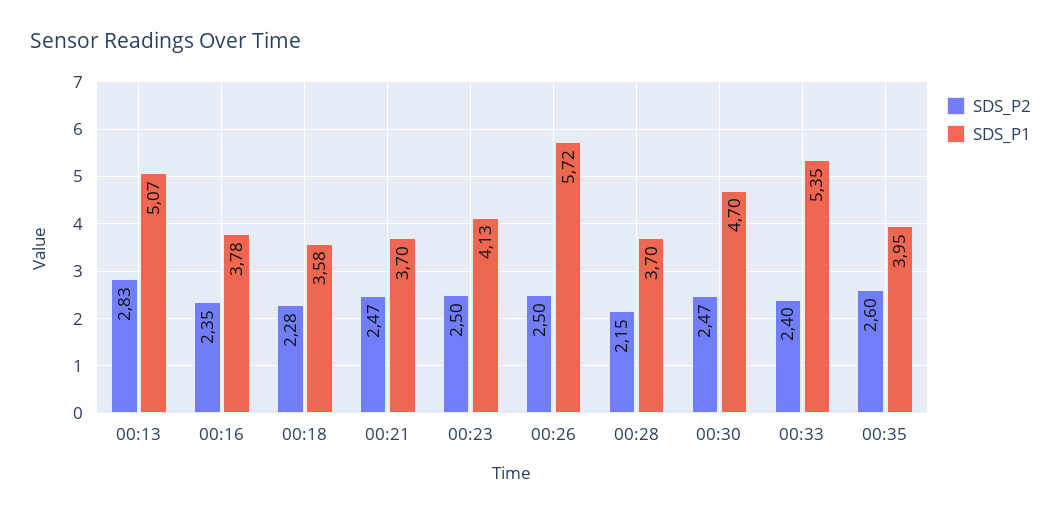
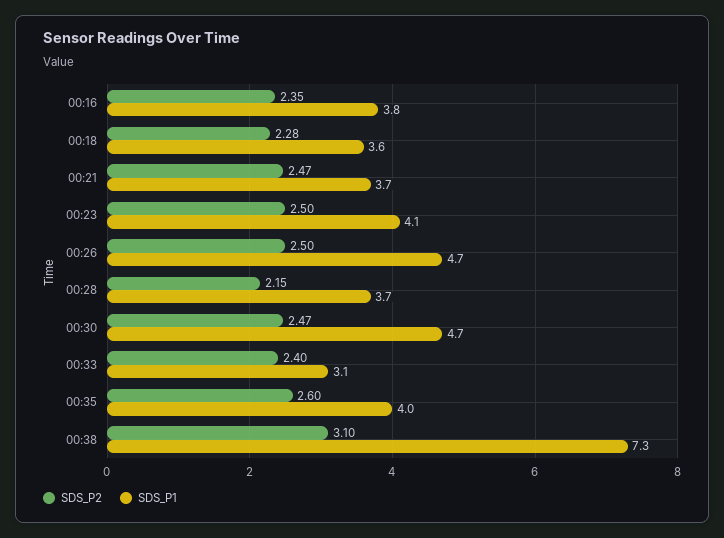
SDS_P2, 00:13: 2.83 -> none
SDS_P1, 00:13: 5.07 -> none
SDS_P1, 00:26: 5.72 -> 4.7
SDS_P1, 00:33: 5.35 -> 3.1
SDS_P2, 00:38: none -> 3.1
SDS_P1, 00:38: none -> 7.3

